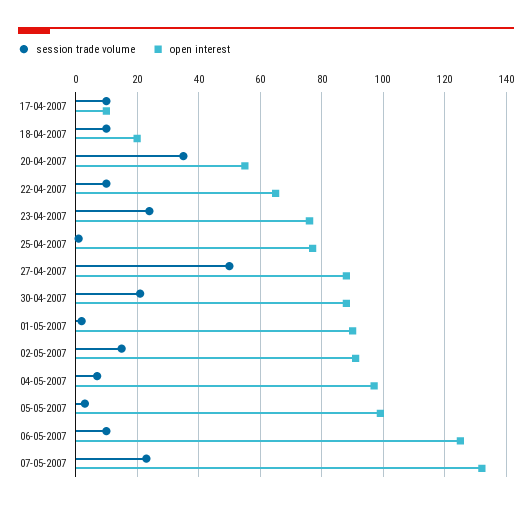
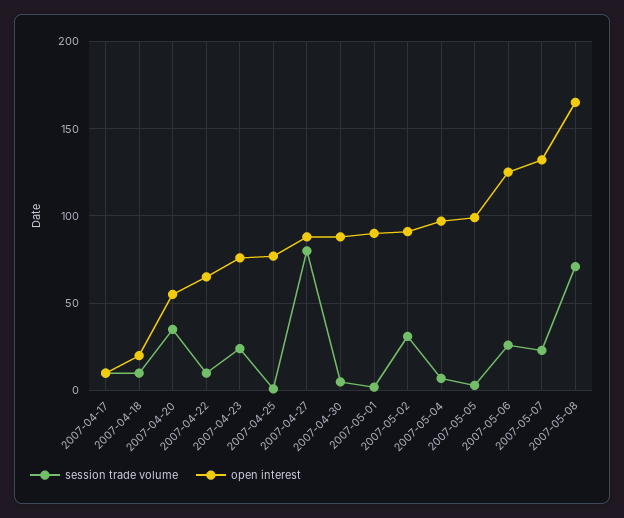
session trade volume, 27-04-2007: 50 -> 80
session trade volume, 30-04-2007: 20 -> 5
session trade volume, 02-05-2007: 15 -> 30
session trade volume, 06-05-2007: 10 -> 25
session trade volume, 2007-05-08: none -> 70
open interest, 2007-05-08: none -> 165

